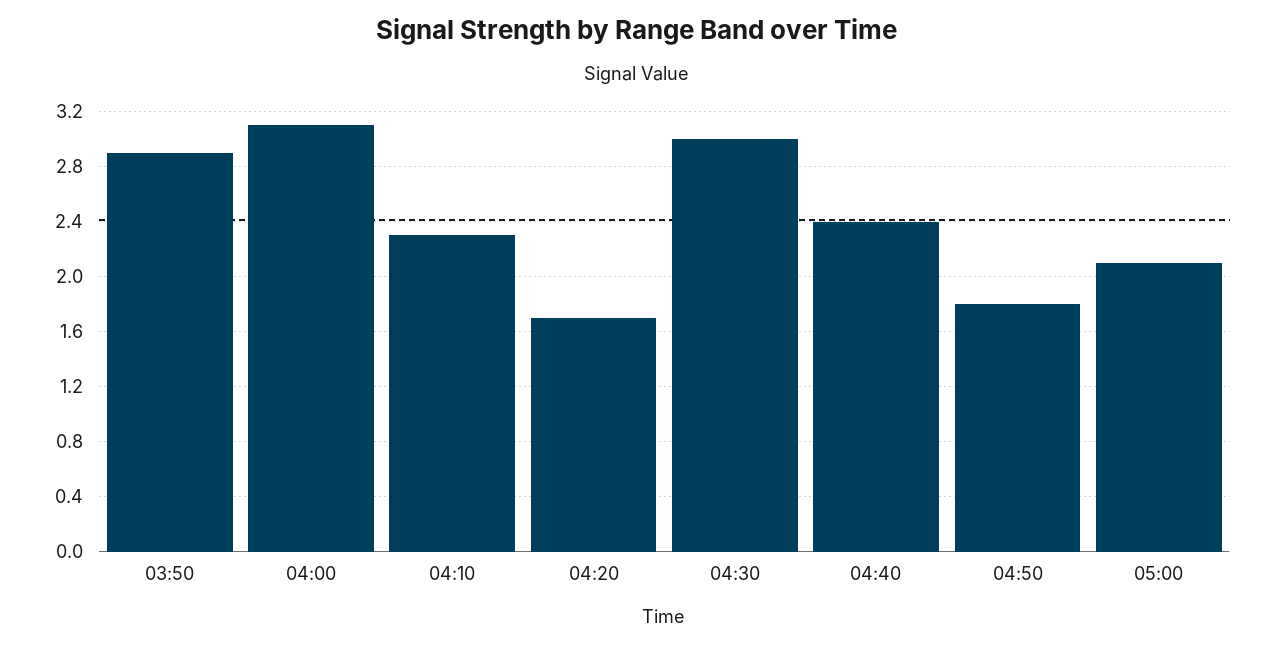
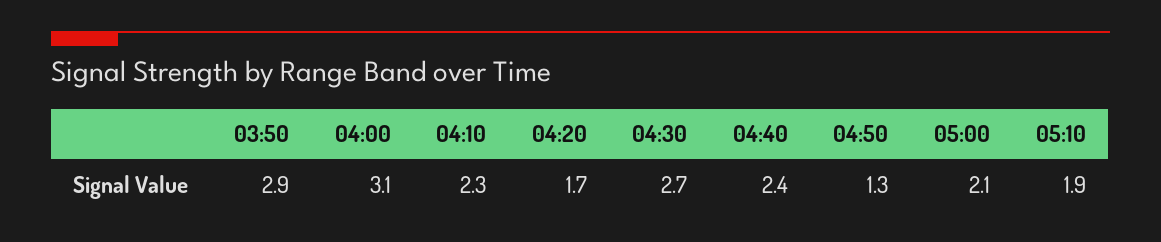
04:30: 3 -> 2.7
04:50: 1.8 -> 1.3
05:10: none -> 1.9

